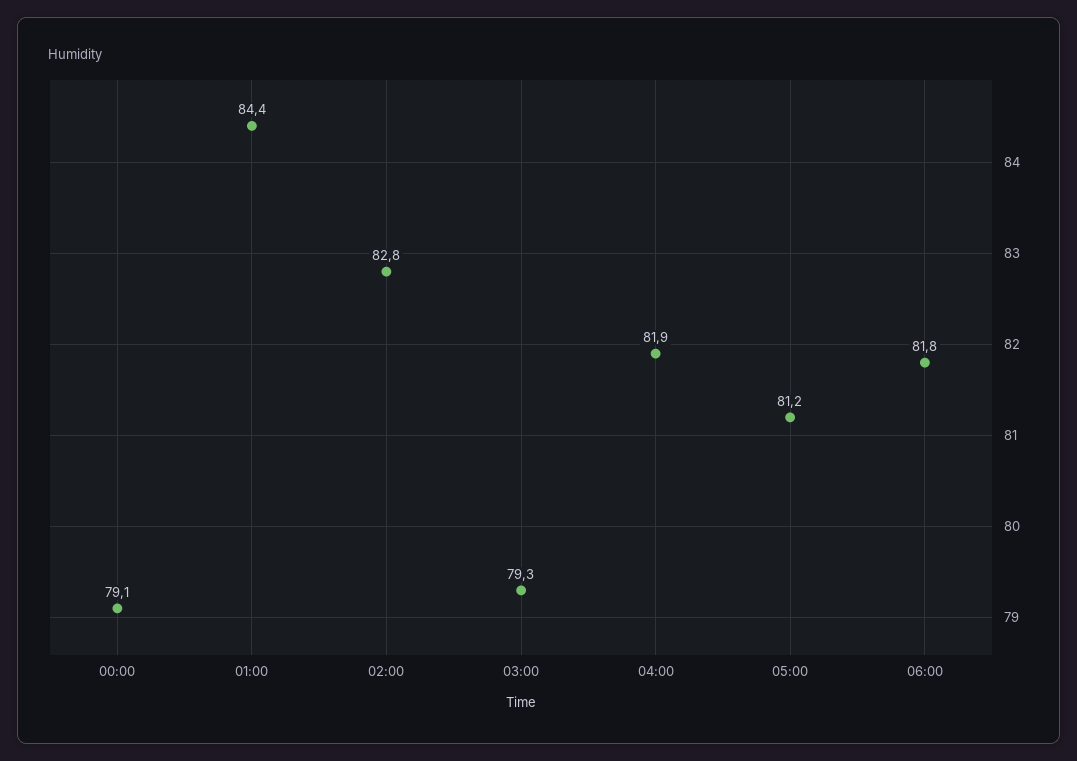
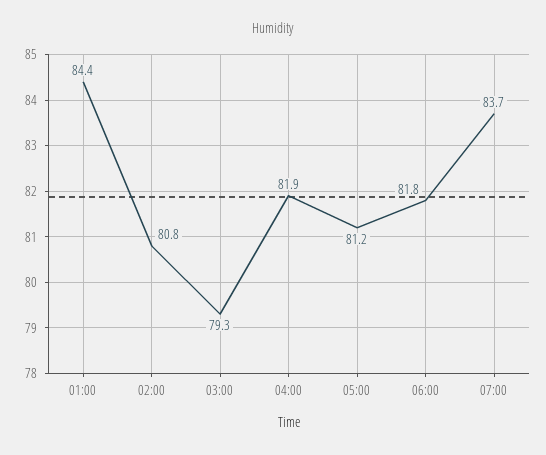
00:00: 79.1 -> none
02:00: 82.8 -> 80.8
07:00: none -> 83.7

